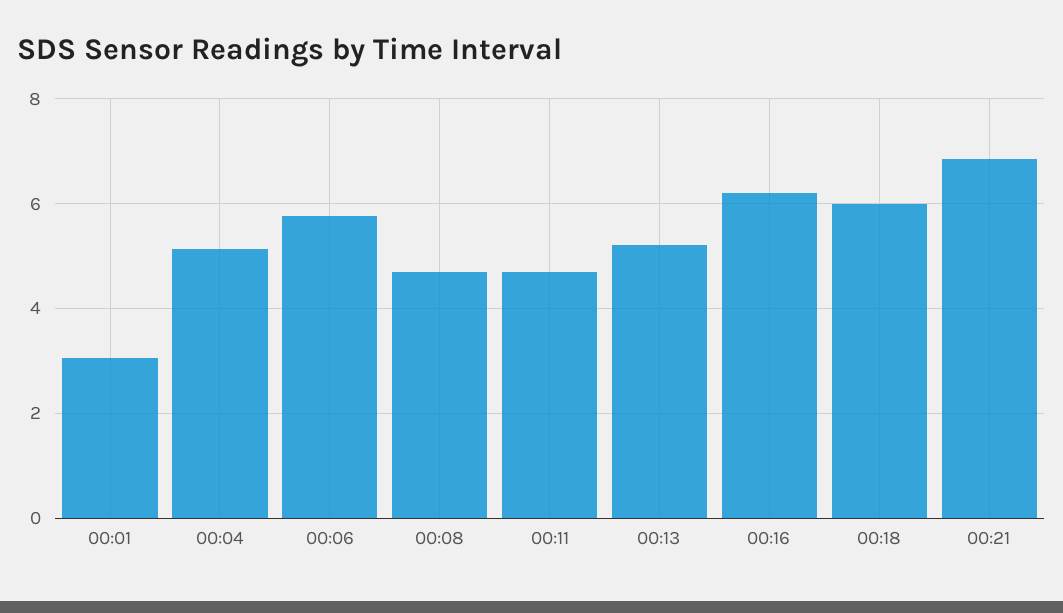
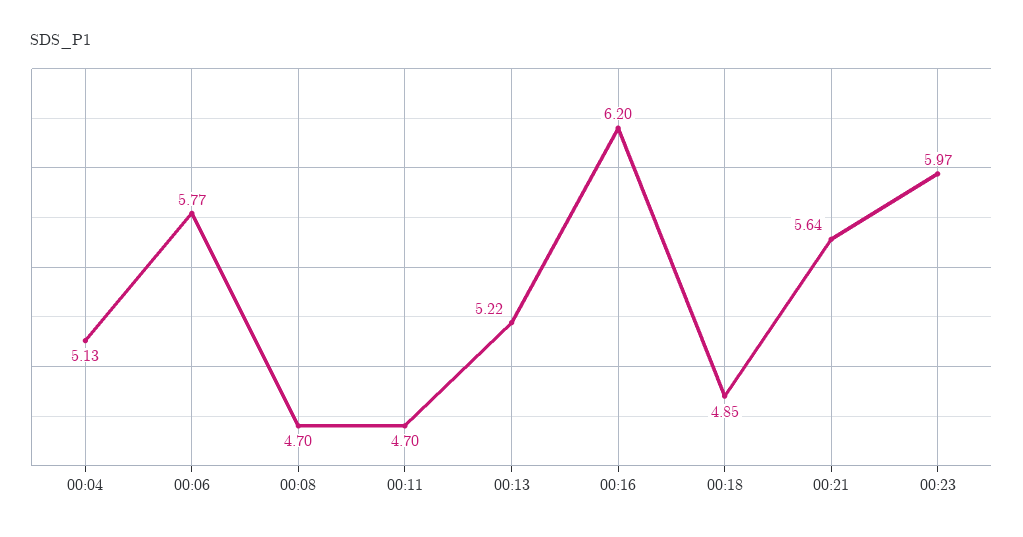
00:01: 3 -> none
00:18: 6 -> 4.85
00:21: 6.8 -> 5.64
00:23: none -> 5.97

